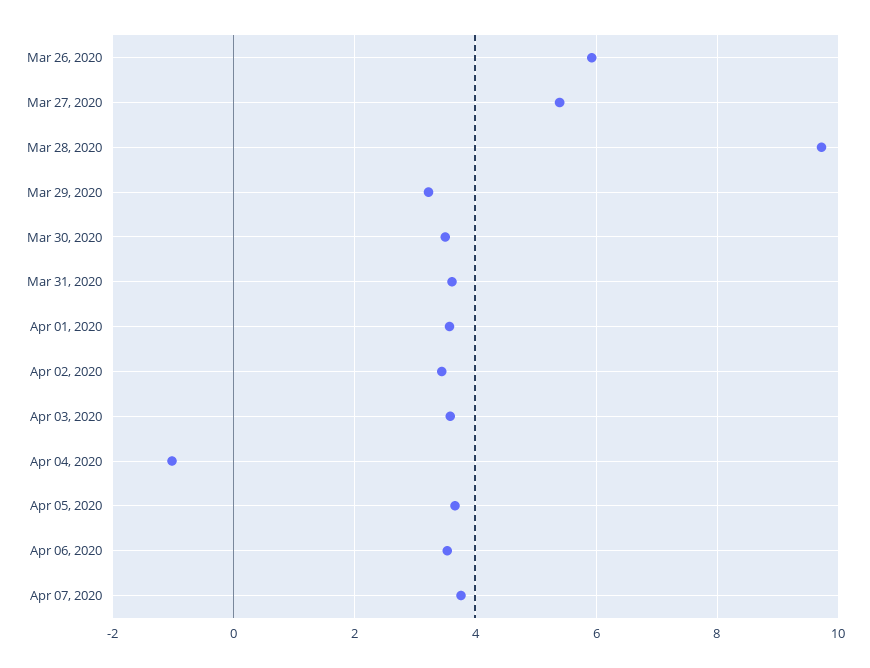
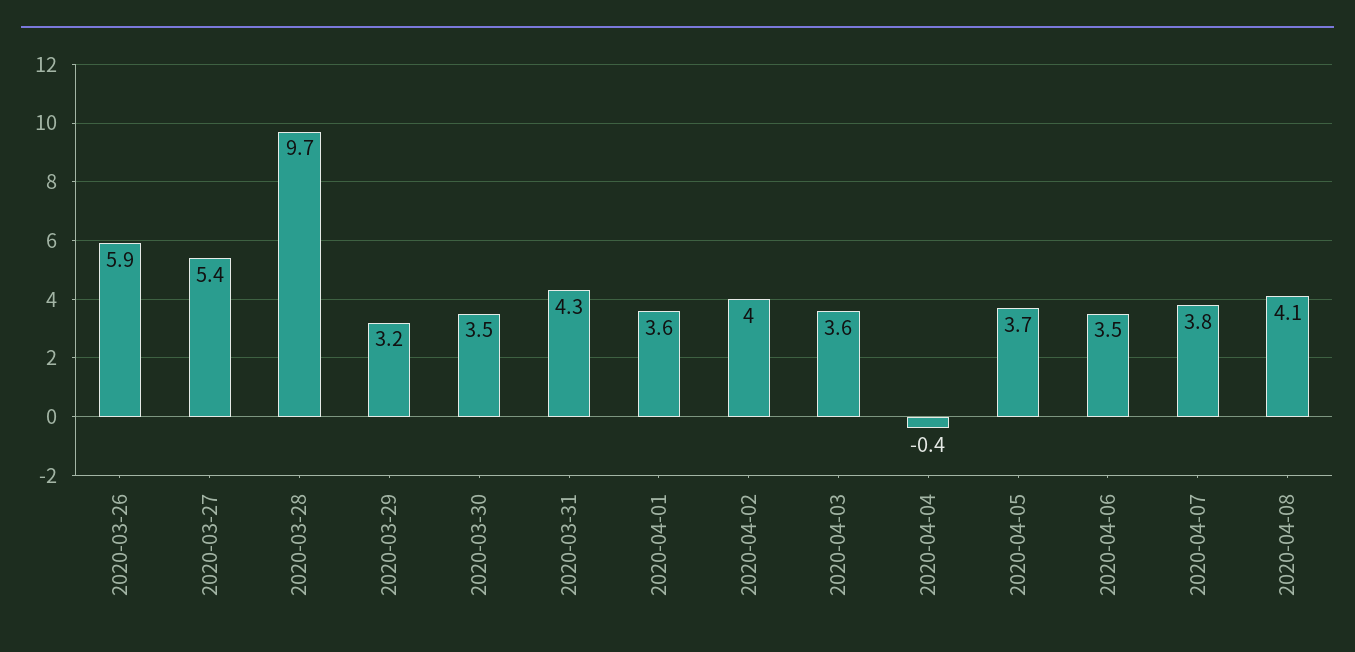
Mar 31, 2020: 3.6 -> 4.3
Apr 02, 2020: 3.4 -> 4
Apr 04, 2020: -1 -> -0.4
2020-04-08: none -> 4.1

